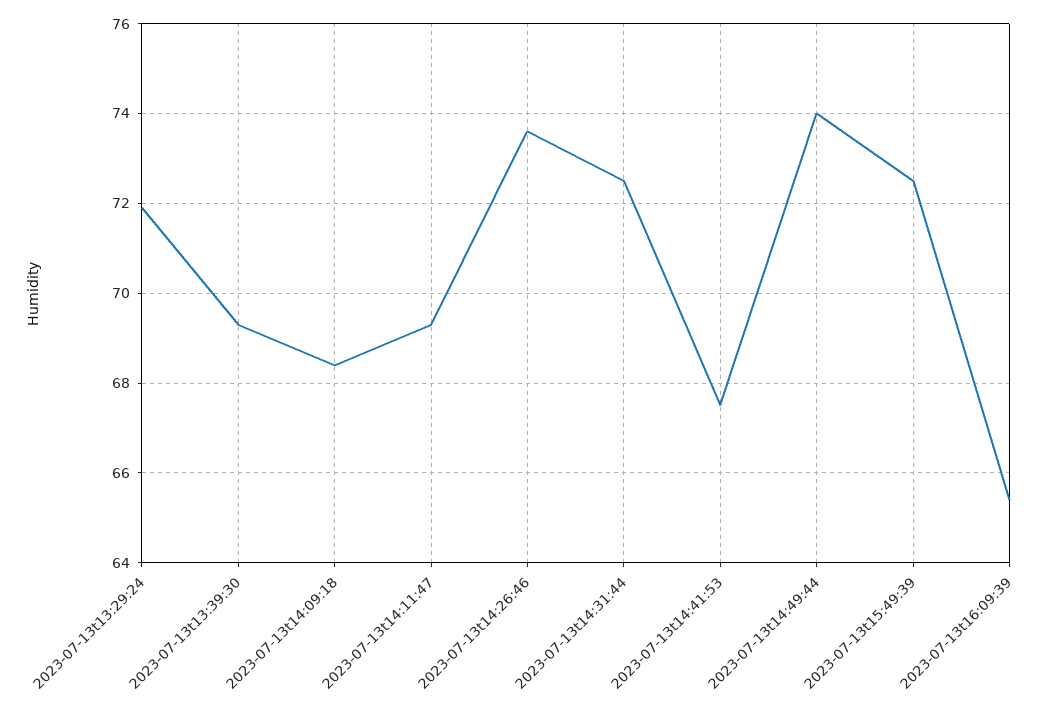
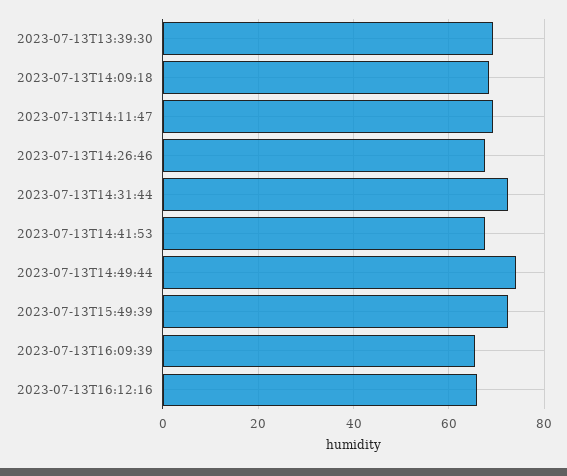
2023-07-13t13:29:24: 72 -> none
2023-07-13t14:26:46: 73.5 -> 68
2023-07-13T16:12:16: none -> 66

